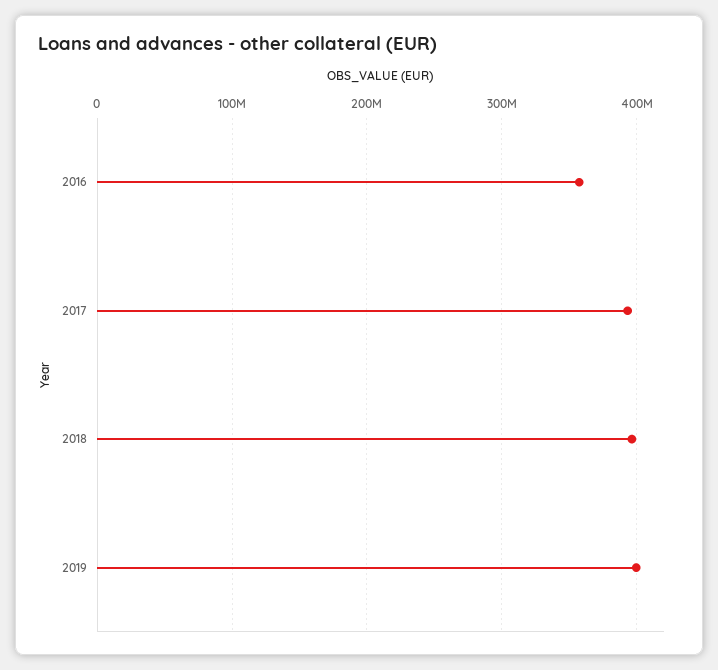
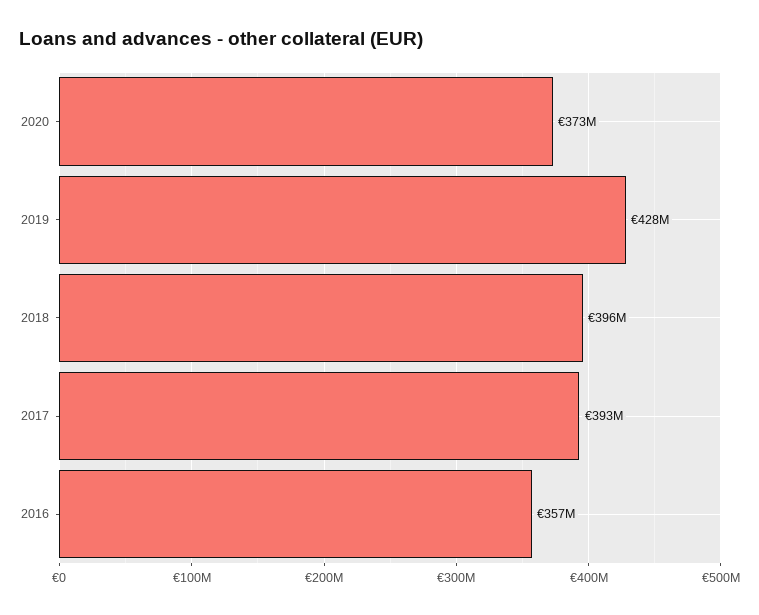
2019: 400000000 -> 428000000
2020: none -> 373000000

